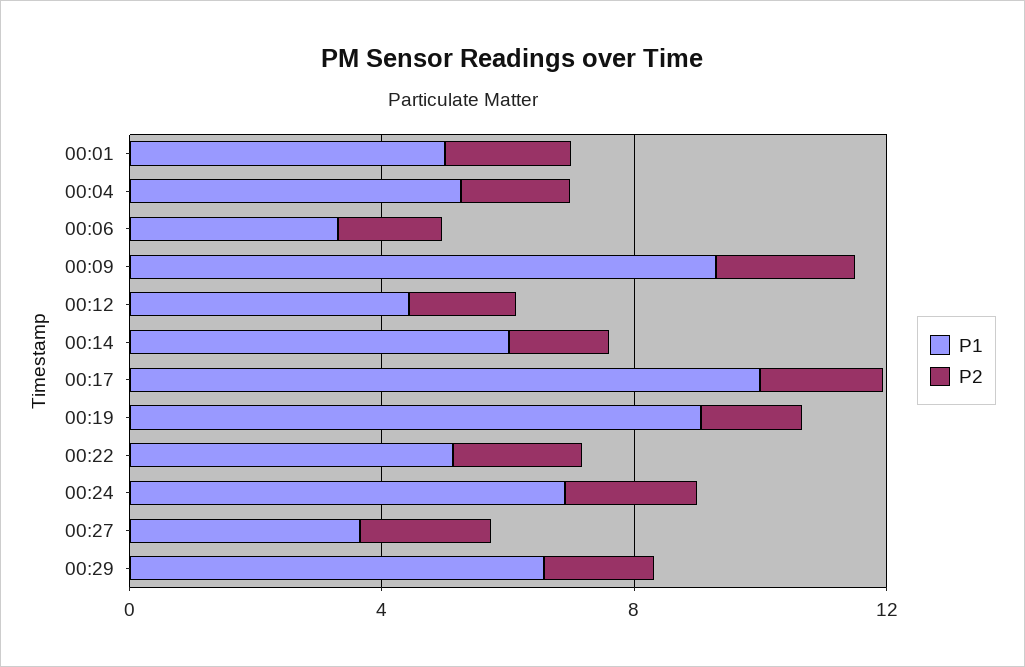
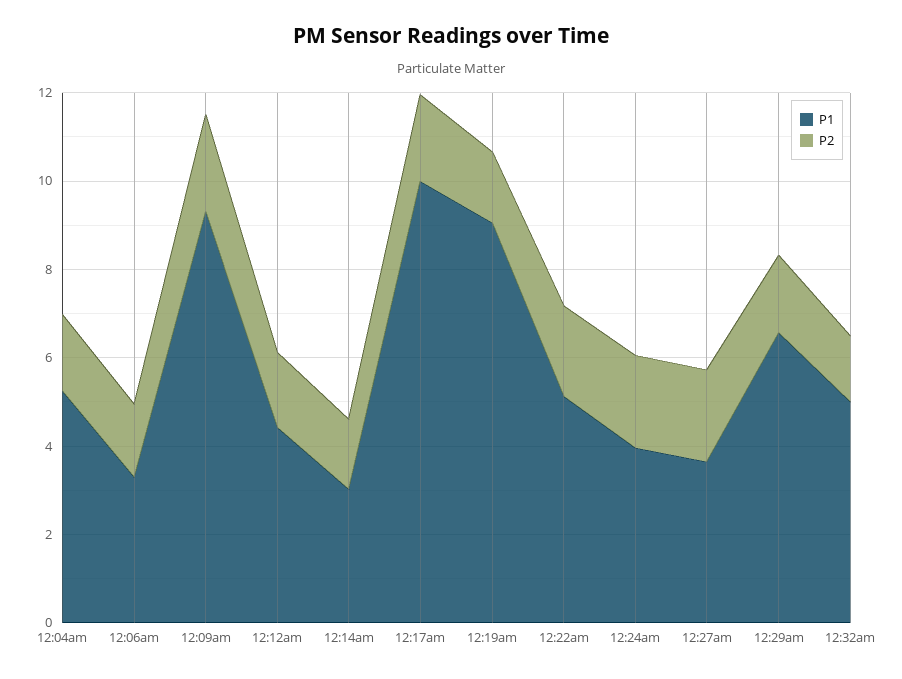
P1, 00:01: 5 -> none
P2, 00:01: 2 -> none
P1, 00:14: 6 -> 3
P1, 00:24: 7 -> 4
P1, 12:32am: none -> 5
P2, 12:32am: none -> 1.5

